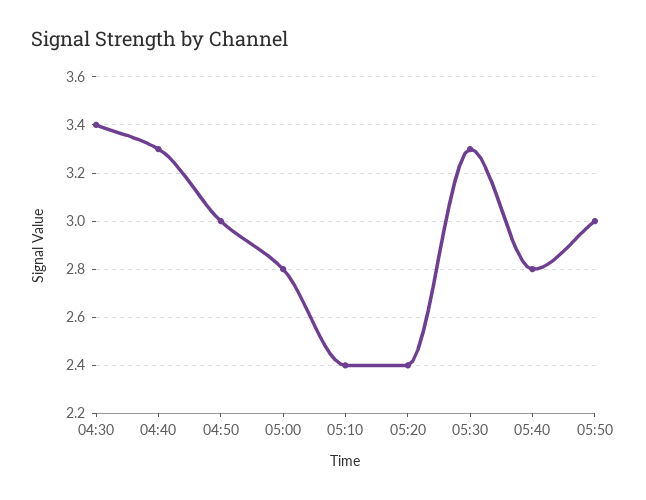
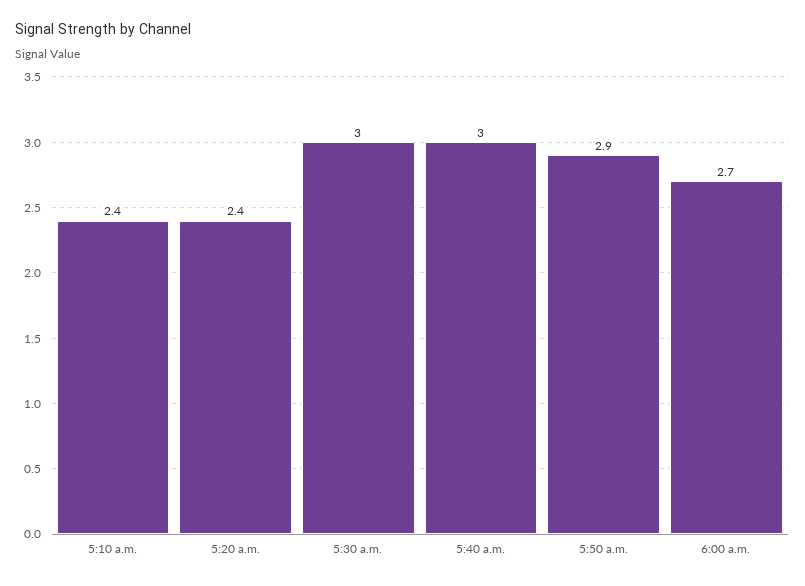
04:30: 3.4 -> none
04:40: 3.3 -> none
04:50: 3 -> none
05:00: 2.8 -> none
05:30: 3.3 -> 3
05:40: 2.8 -> 3
05:50: 3 -> 2.9
6:00 a.m.: none -> 2.7

